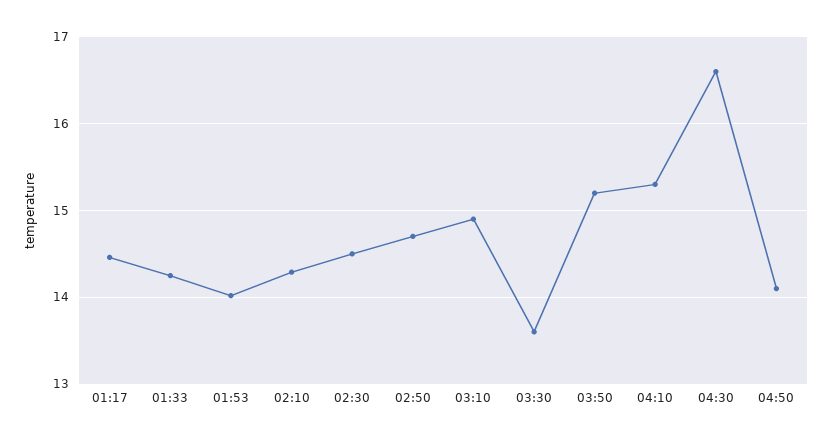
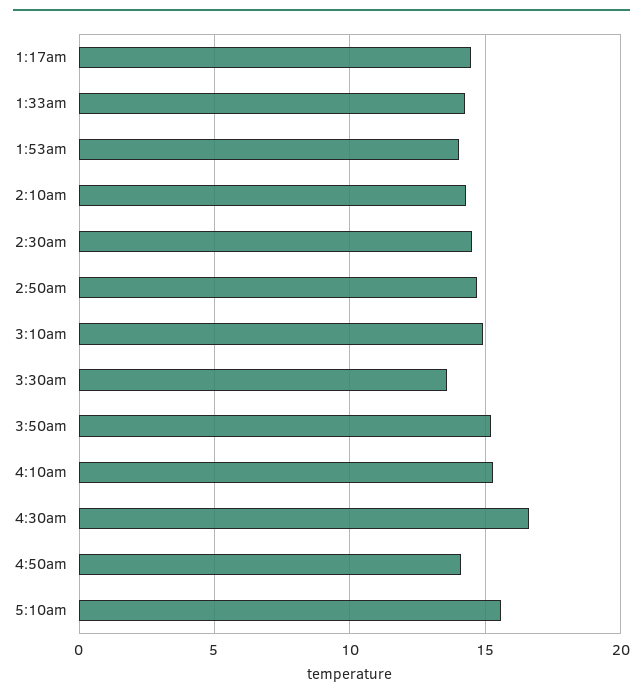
5:10am: none -> 15.5

